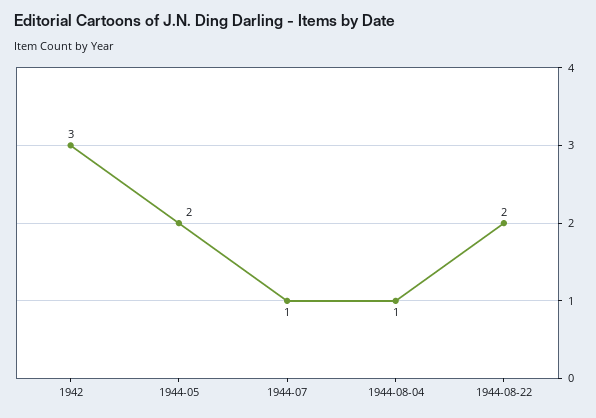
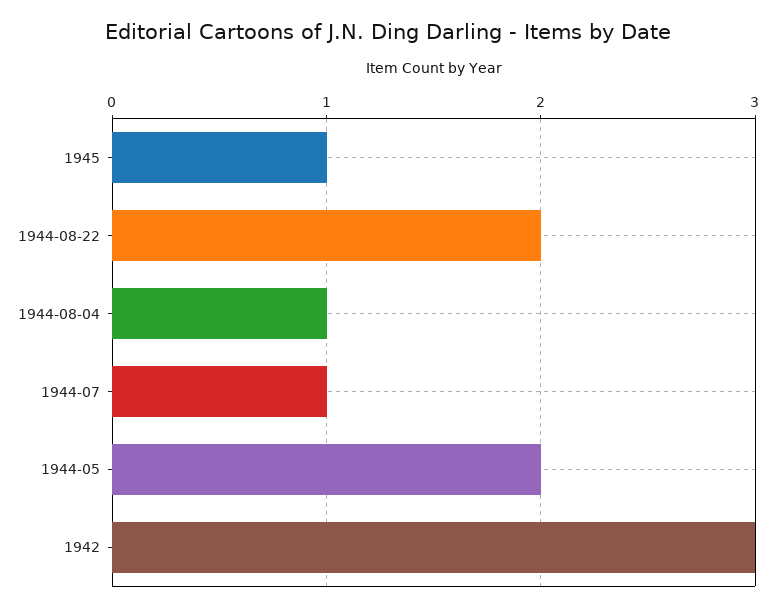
1945: none -> 1

